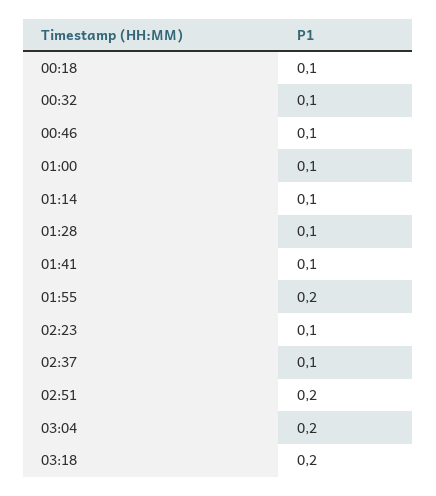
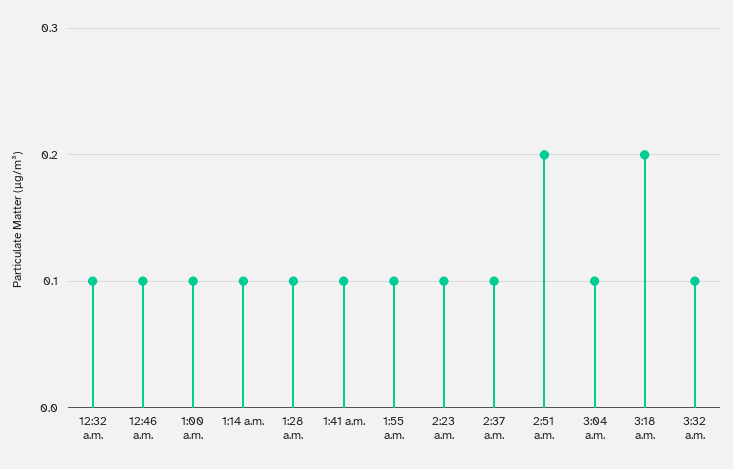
00:18: 0.1 -> none
01:55: 0.2 -> 0.1
03:04: 0.2 -> 0.1
3:32 a.m.: none -> 0.1

